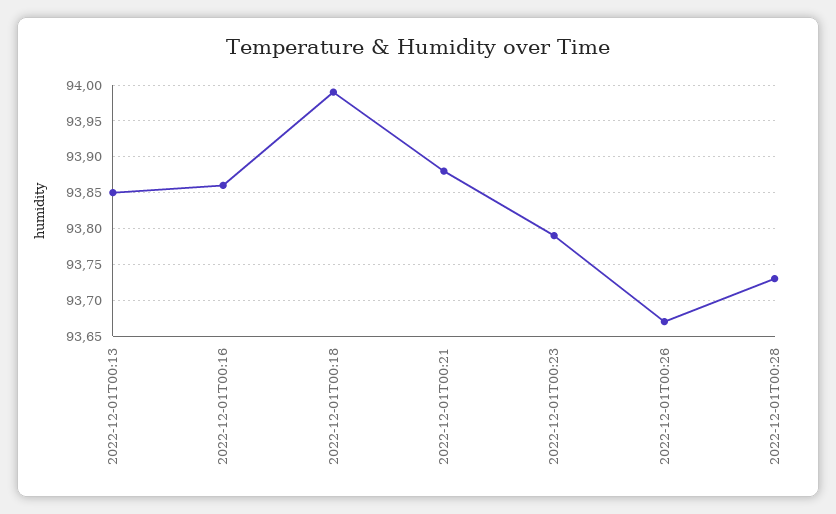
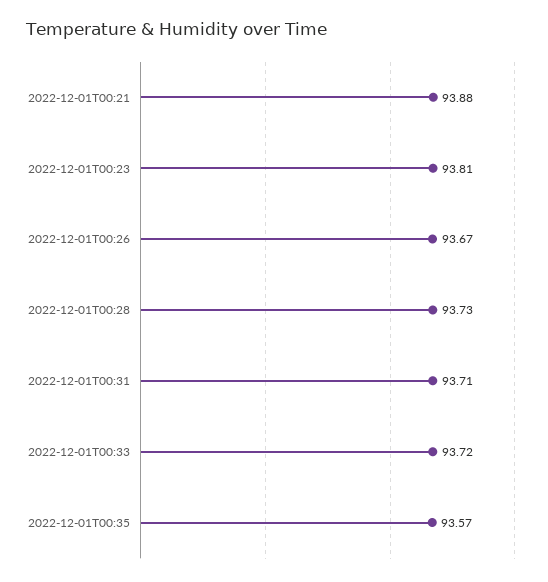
2022-12-01T00:13: 93.85 -> none
2022-12-01T00:16: 93.86 -> none
2022-12-01T00:18: 93.99 -> none
2022-12-01T00:23: 93.79 -> 93.81
2022-12-01T00:31: none -> 93.71
2022-12-01T00:33: none -> 93.72
2022-12-01T00:35: none -> 93.57

